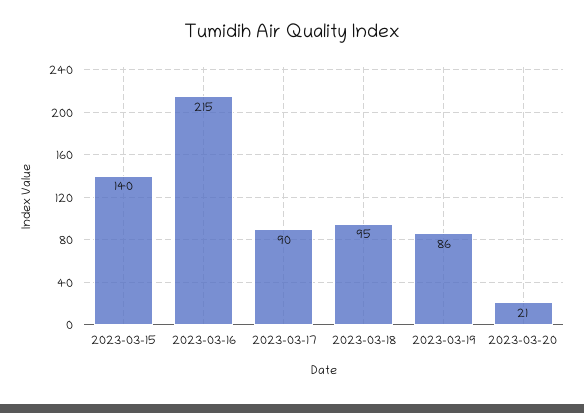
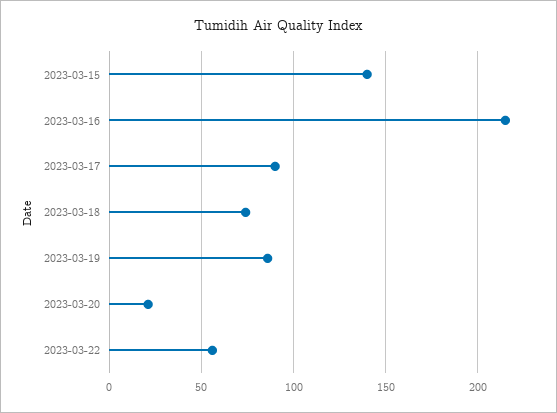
2023-03-18: 95 -> 75
2023-03-22: none -> 55

